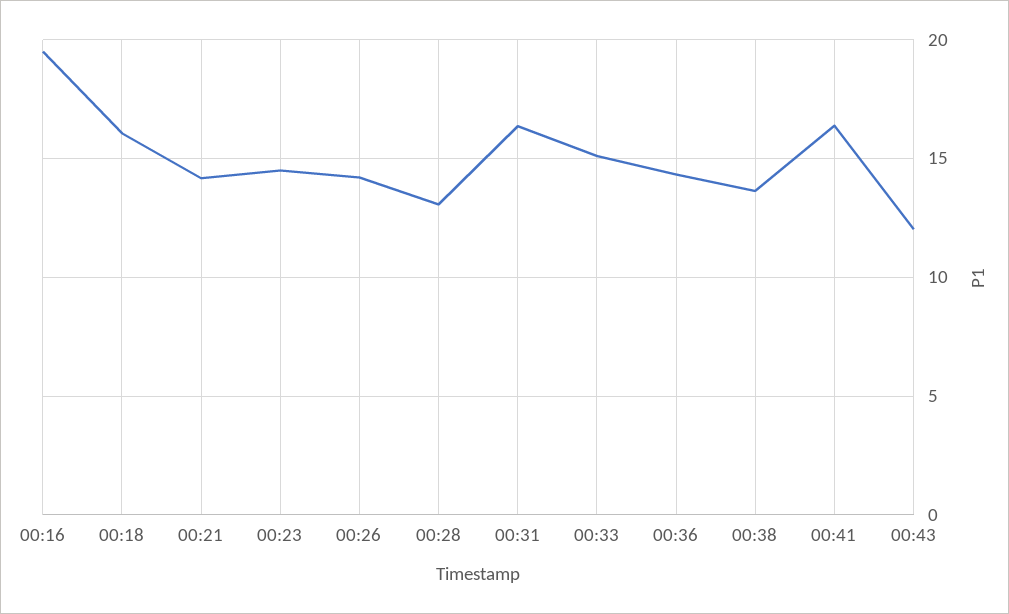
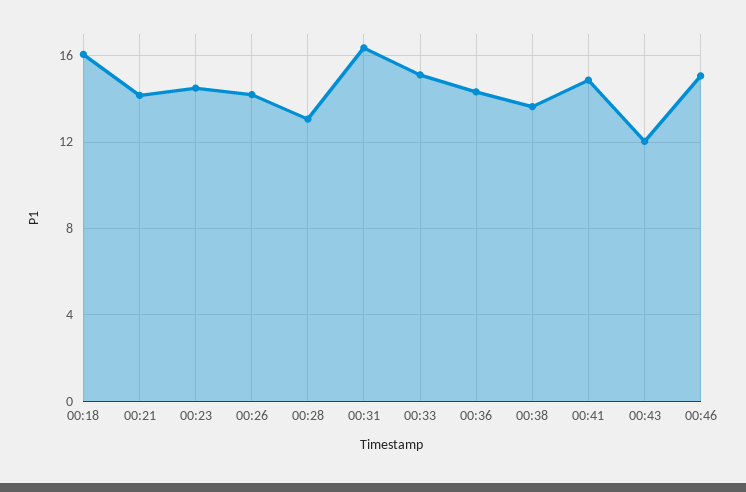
00:16: 19.5 -> none
00:41: 16.5 -> 15
00:46: none -> 15

